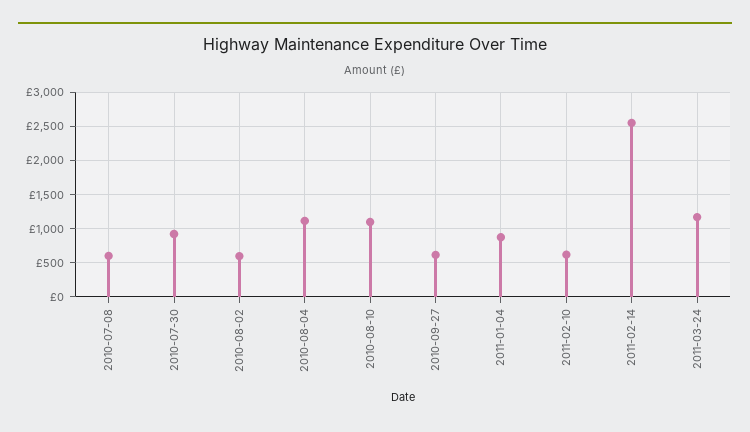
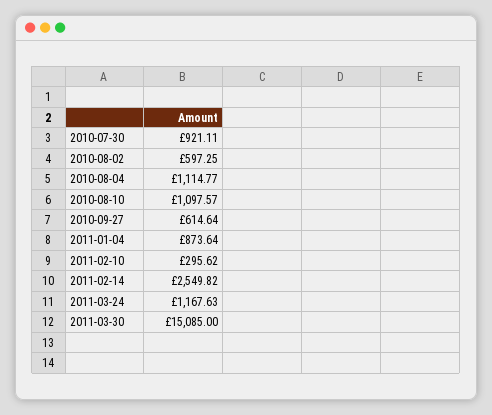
2010-07-08: 600 -> none
2011-02-10: 600 -> 295.62
2011-03-30: none -> 15085

